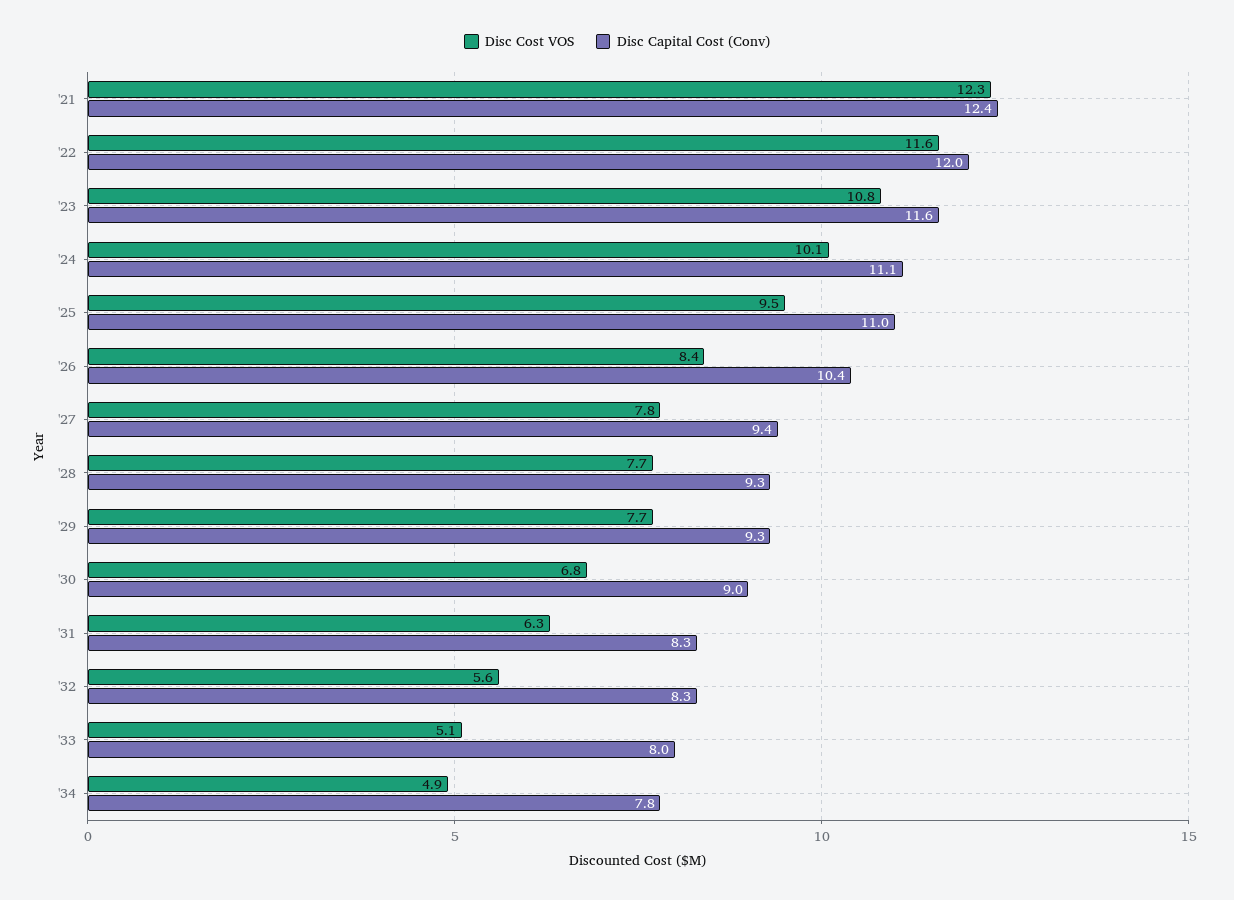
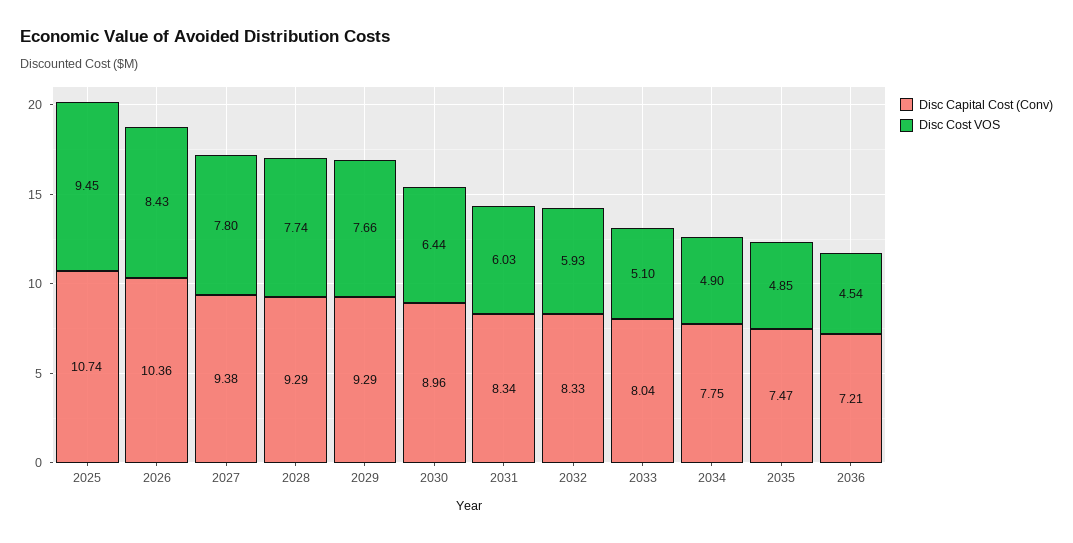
Disc Cost VOS, '21: 12.3 -> none
Disc Capital Cost (Conv), '21: 12.4 -> none
Disc Cost VOS, '22: 11.6 -> none
Disc Capital Cost (Conv), '22: 12 -> none
Disc Cost VOS, '23: 10.8 -> none
Disc Capital Cost (Conv), '23: 11.6 -> none
Disc Cost VOS, '24: 10.1 -> none
Disc Capital Cost (Conv), '24: 11.1 -> none
Disc Capital Cost (Conv), '25: 11 -> 10.74
Disc Cost VOS, '30: 6.8 -> 6.44
Disc Cost VOS, '31: 6.3 -> 6.03
Disc Cost VOS, '32: 5.6 -> 5.93
Disc Capital Cost (Conv), 2035: none -> 7.47
Disc Cost VOS, 2035: none -> 4.85
Disc Capital Cost (Conv), 2036: none -> 7.21
Disc Cost VOS, 2036: none -> 4.54

